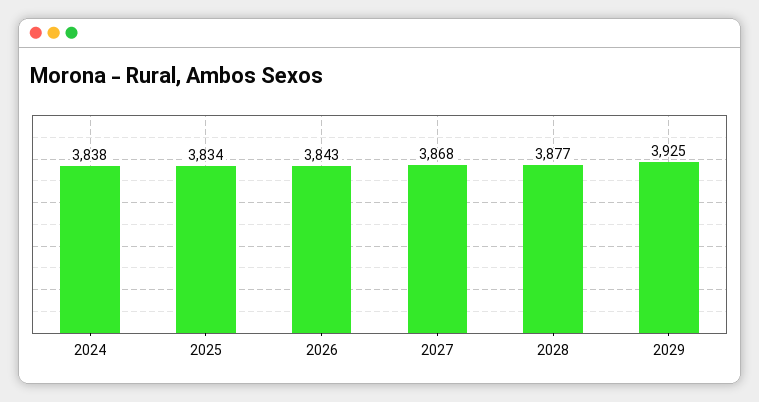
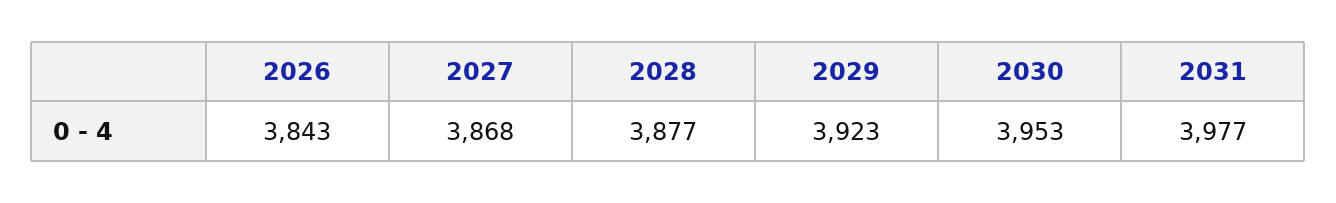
2024: 3838 -> none
2025: 3834 -> none
2029: 3925 -> 3923
2030: none -> 3953
2031: none -> 3977

